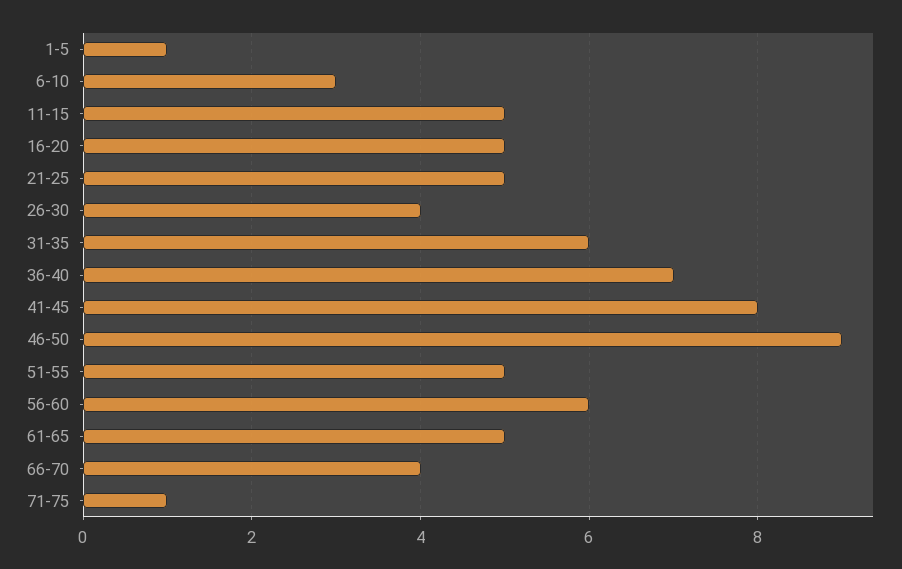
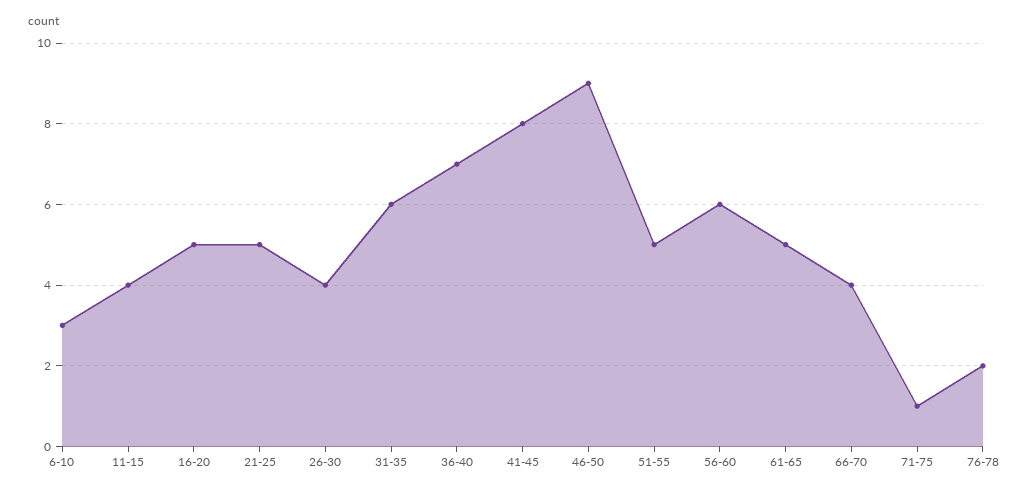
1-5: 1 -> none
11-15: 5 -> 4
76-78: none -> 2

